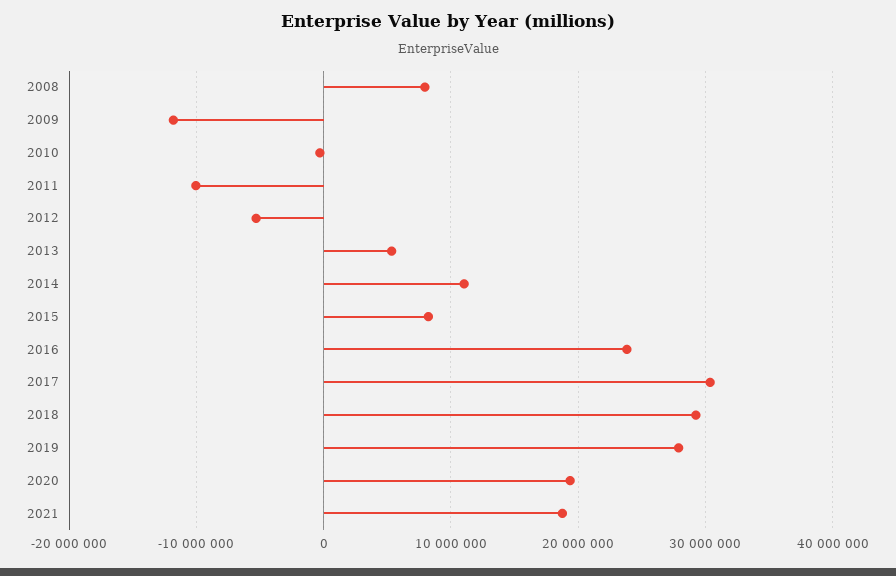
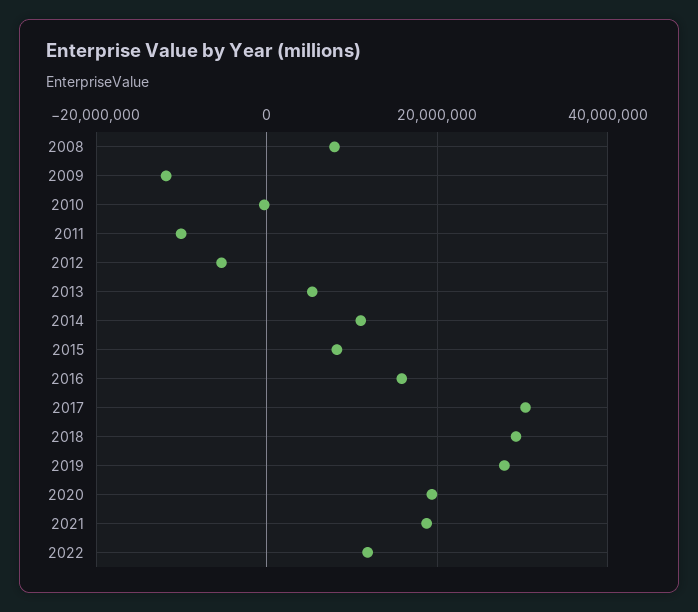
2016: 24000000 -> 16000000
2022: none -> 12000000

